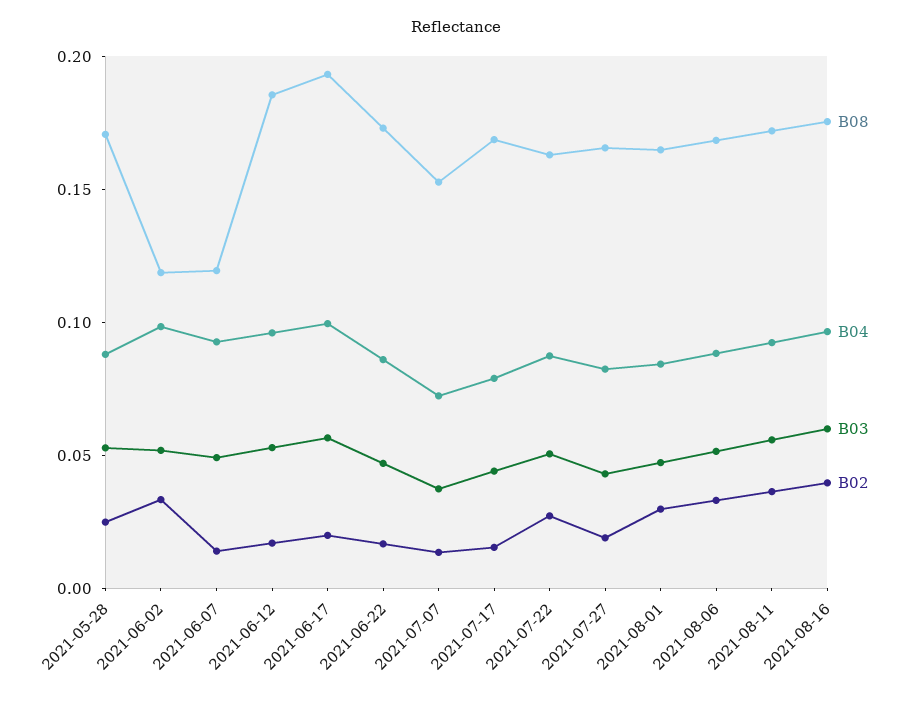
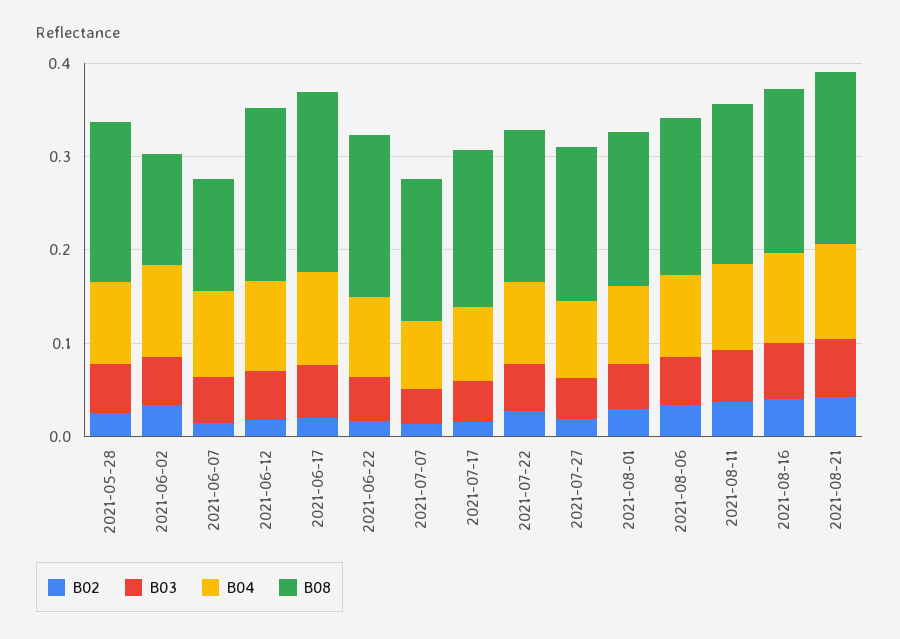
B02, 2021-08-21: none -> 0.04
B03, 2021-08-21: none -> 0.06
B04, 2021-08-21: none -> 0.1
B08, 2021-08-21: none -> 0.18

